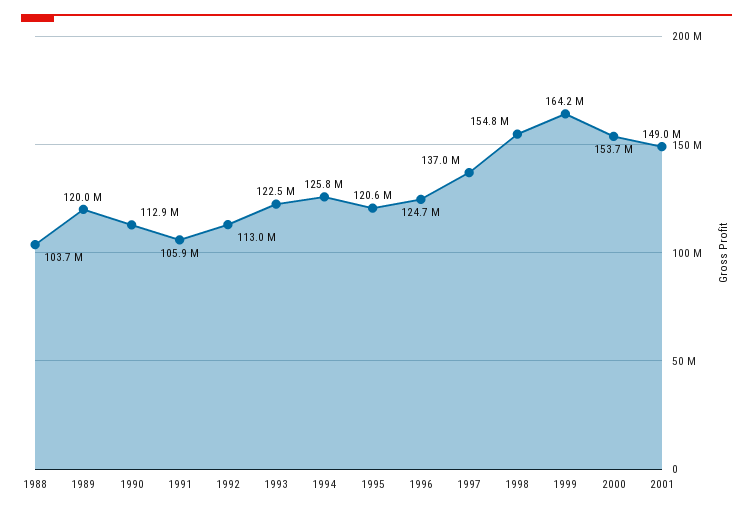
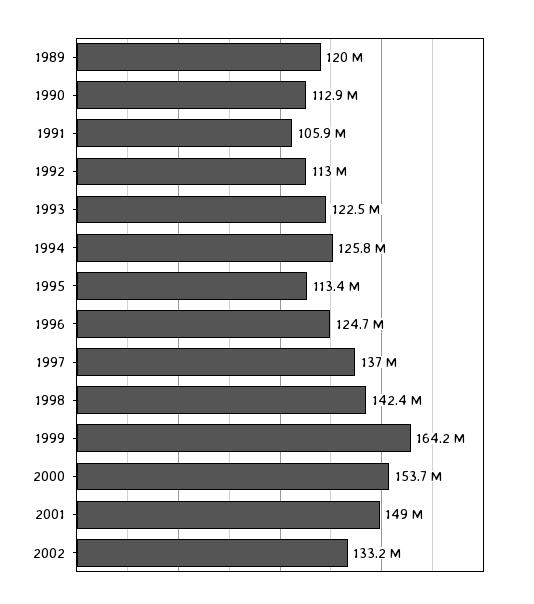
1988: 103700000 -> none
1995: 120600000 -> 113400000
1998: 154800000 -> 142400000
2002: none -> 133200000

